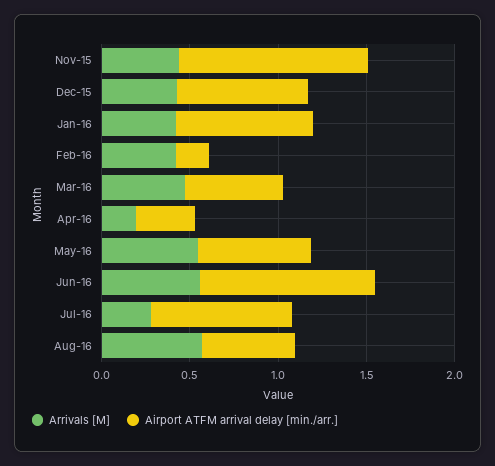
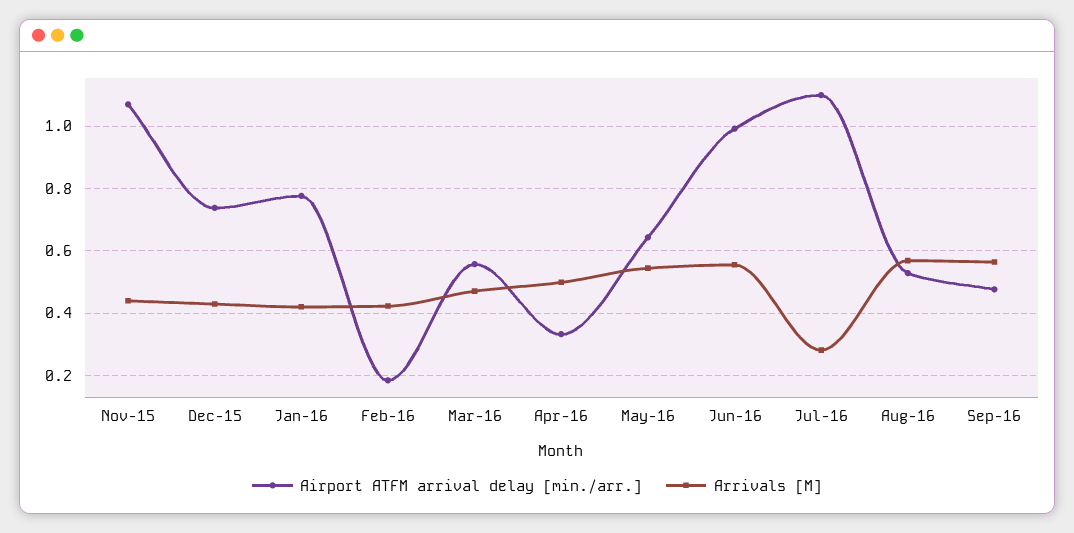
Arrivals [M], Apr-16: 0.2 -> 0.5
Airport ATFM arrival delay [min./arr.], Jul-16: 0.8 -> 1.1
Airport ATFM arrival delay [min./arr.], Sep-16: none -> 0.48
Arrivals [M], Sep-16: none -> 0.56

